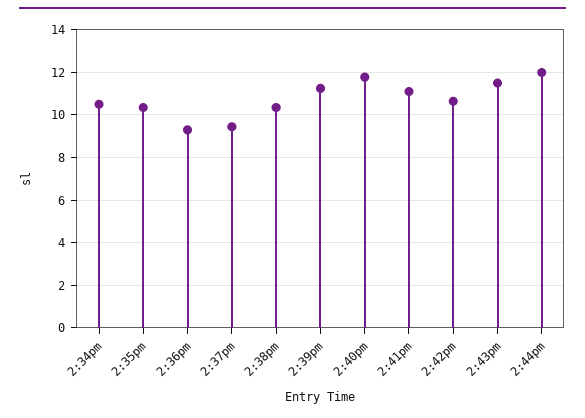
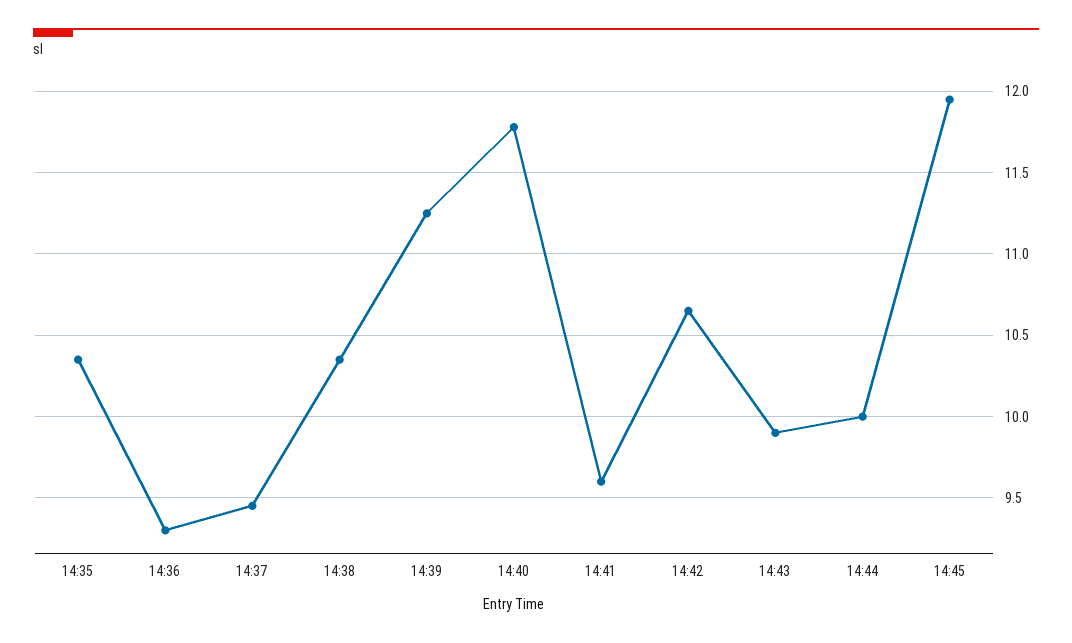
2:34pm: 10.5 -> none
2:41pm: 11 -> 9.6
2:43pm: 11.5 -> 9.9
2:44pm: 12 -> 10
14:45: none -> 11.95

